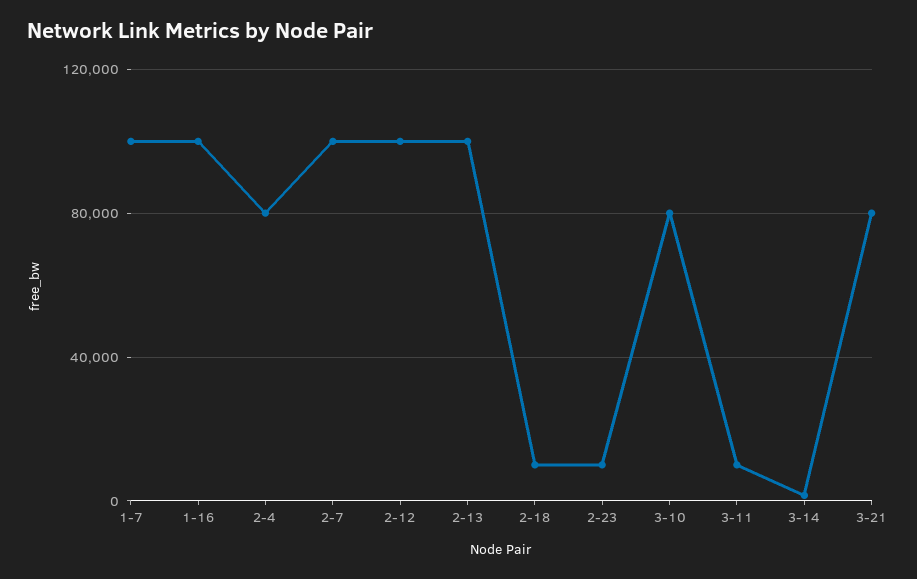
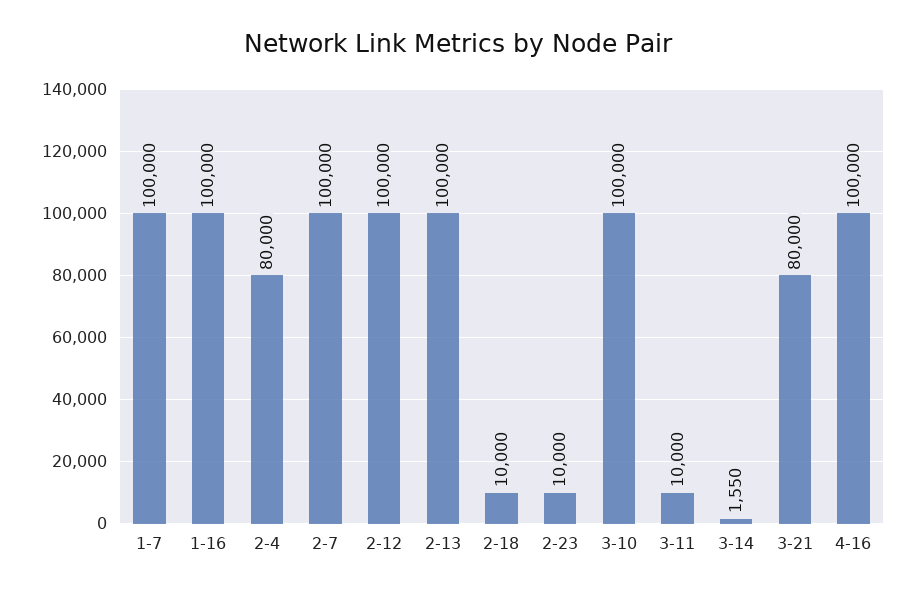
3-10: 80000 -> 100000
4-16: none -> 100000

